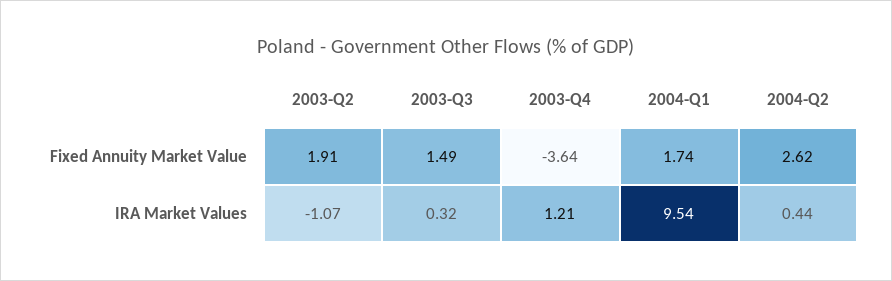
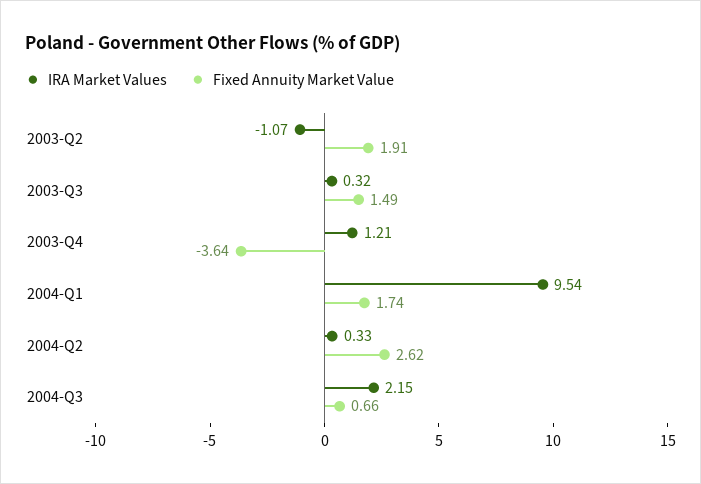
IRA Market Values, 2004-Q2: 0.44 -> 0.33
IRA Market Values, 2004-Q3: none -> 2.15
Fixed Annuity Market Value, 2004-Q3: none -> 0.66

